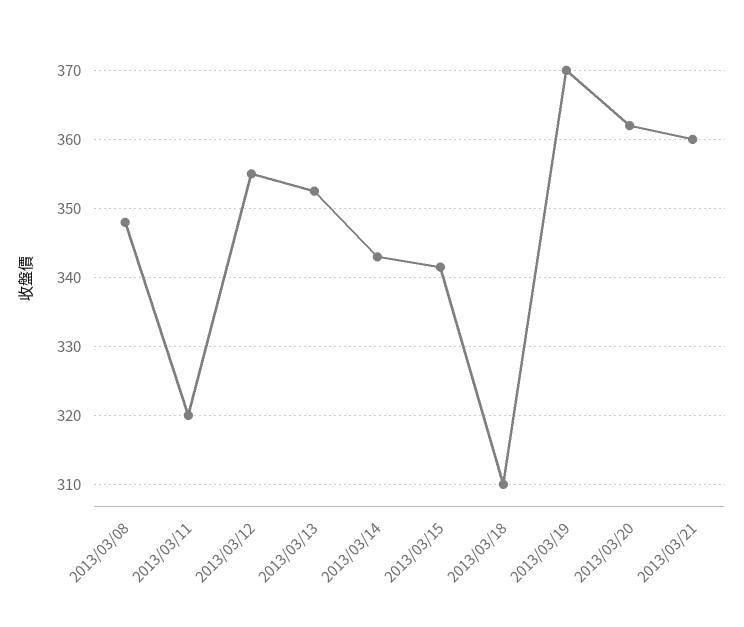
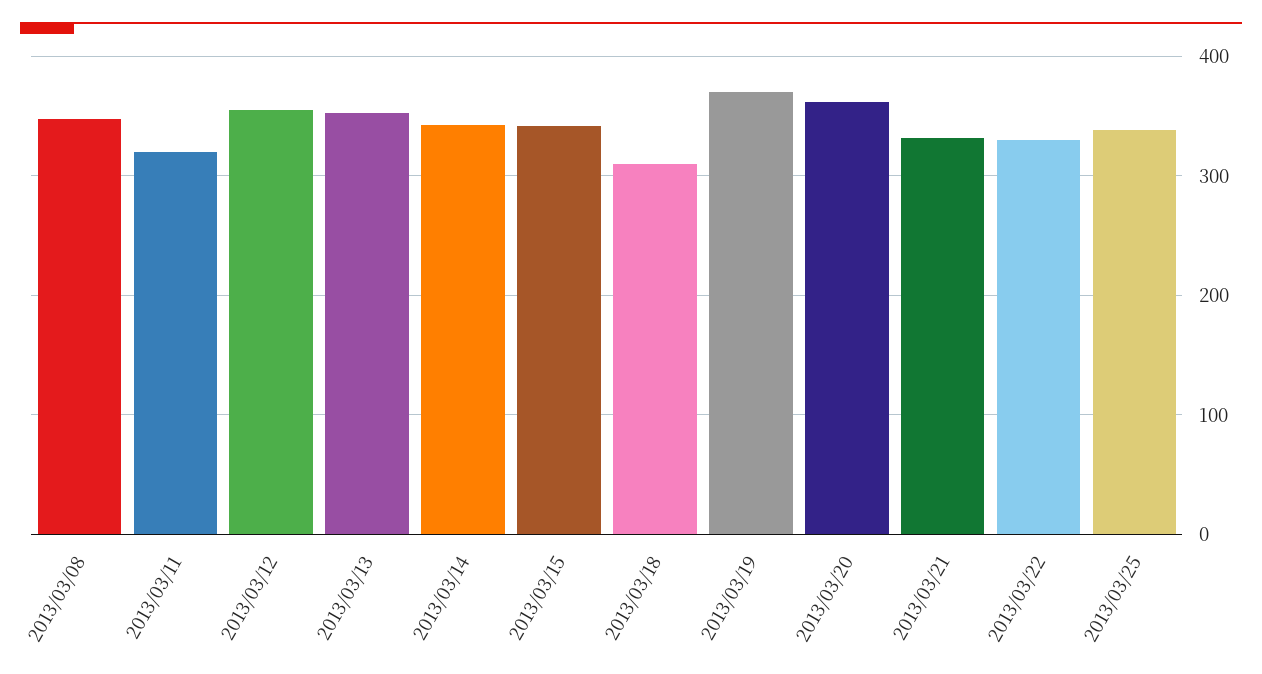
2013/03/21: 360 -> 330
2013/03/22: none -> 330
2013/03/25: none -> 340

